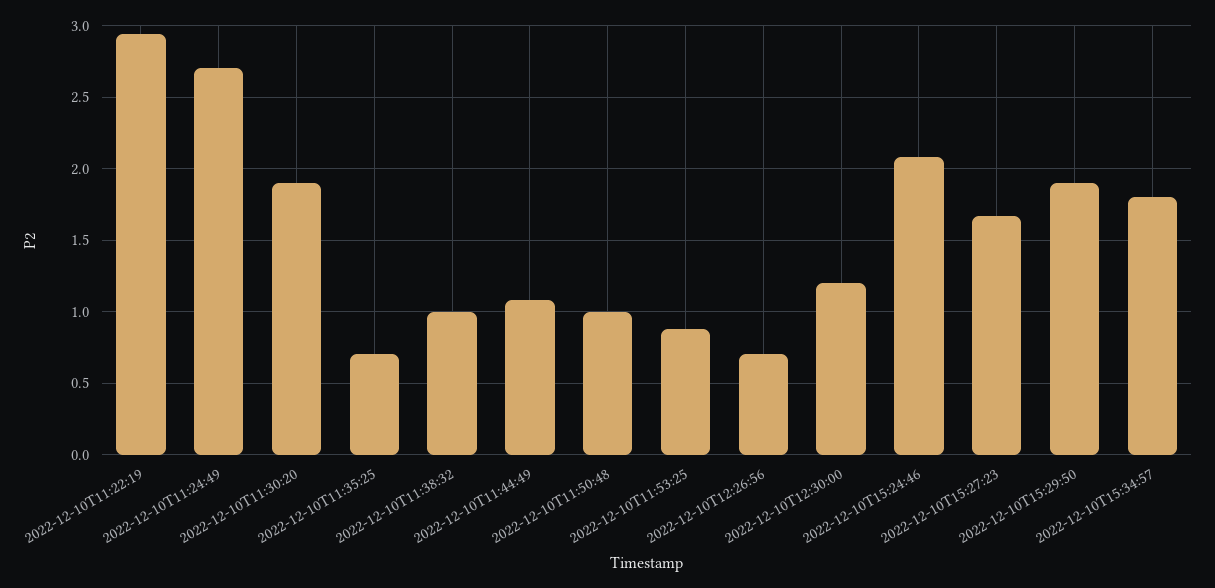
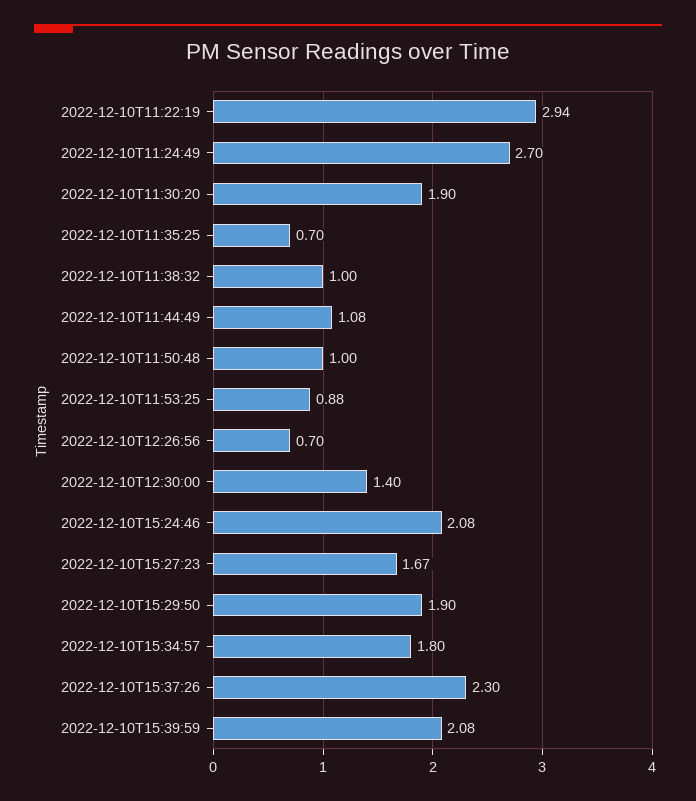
2022-12-10T12:30:00: 1.2 -> 1.4
2022-12-10T15:37:26: none -> 2.3
2022-12-10T15:39:59: none -> 2.08

